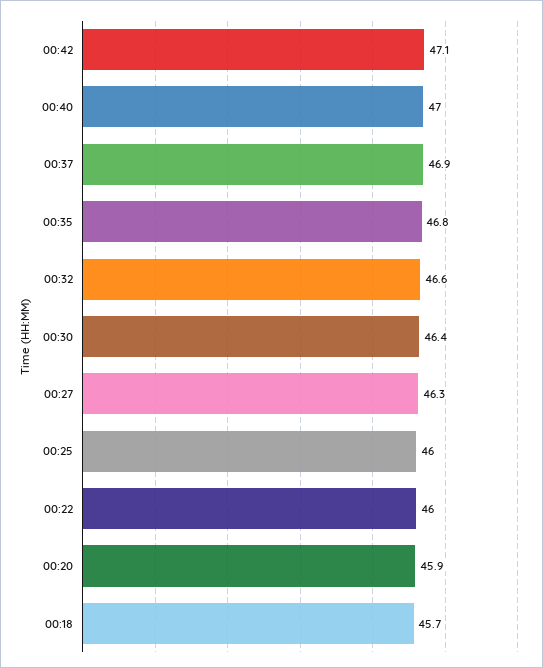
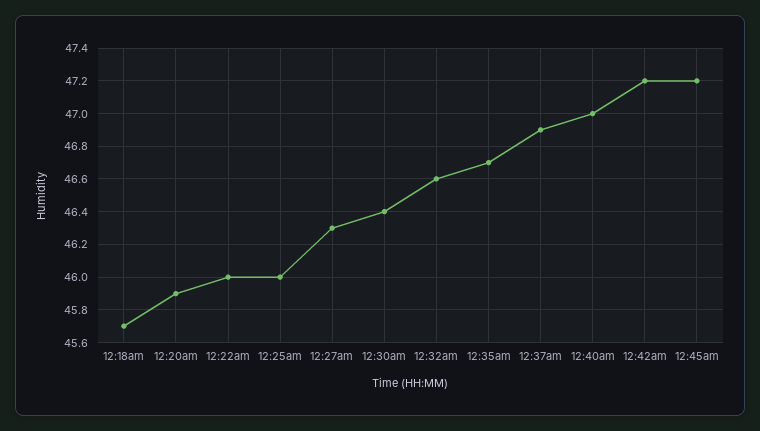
00:42: 47.1 -> 47.2
00:35: 46.8 -> 46.7
12:45am: none -> 47.2

